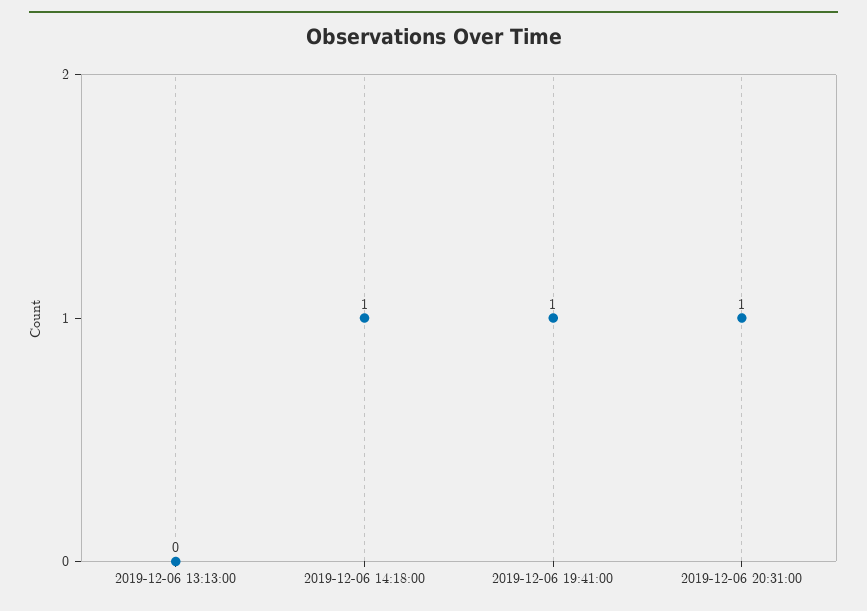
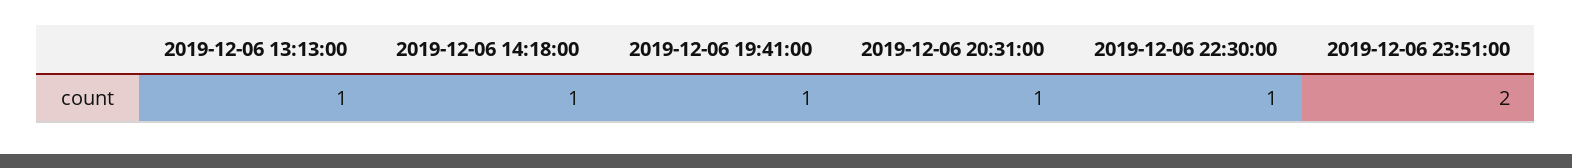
2019-12-06 13:13:00: 0 -> 1
2019-12-06 22:30:00: none -> 1
2019-12-06 23:51:00: none -> 2

